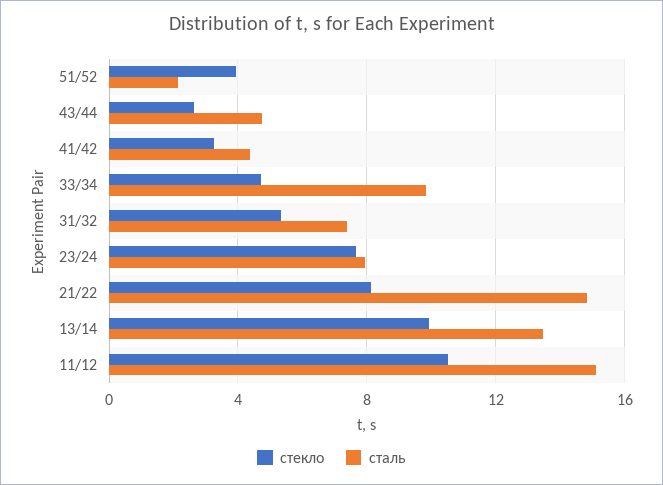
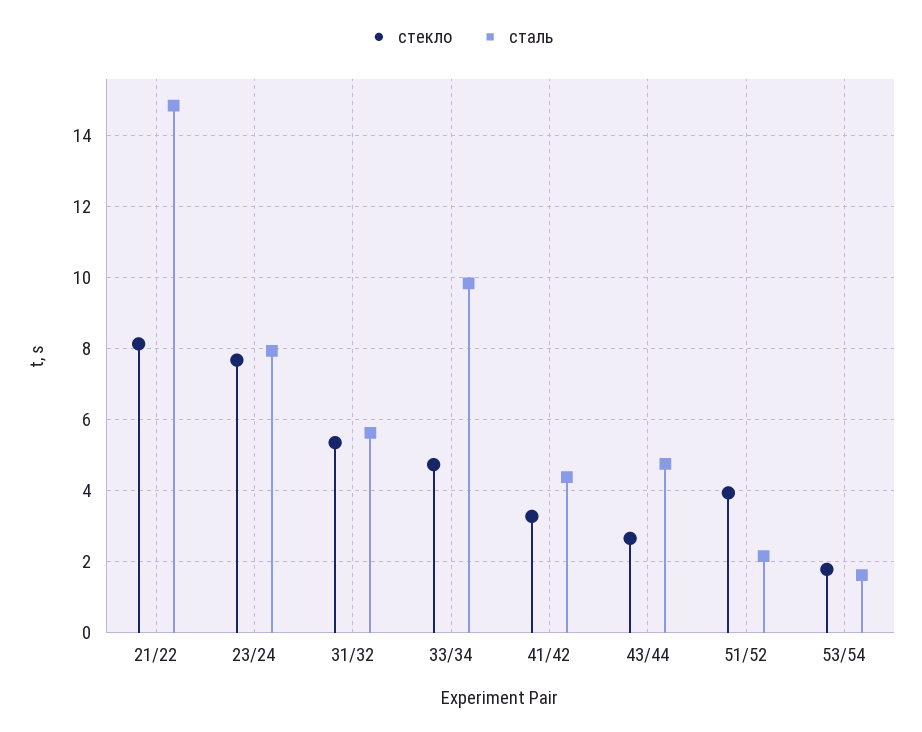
сталь, 31/32: 7.5 -> 5.6
стекло, 13/14: 10 -> none
сталь, 13/14: 13.5 -> none
стекло, 11/12: 10.5 -> none
сталь, 11/12: 15 -> none
стекло, 53/54: none -> 1.8
сталь, 53/54: none -> 1.6

